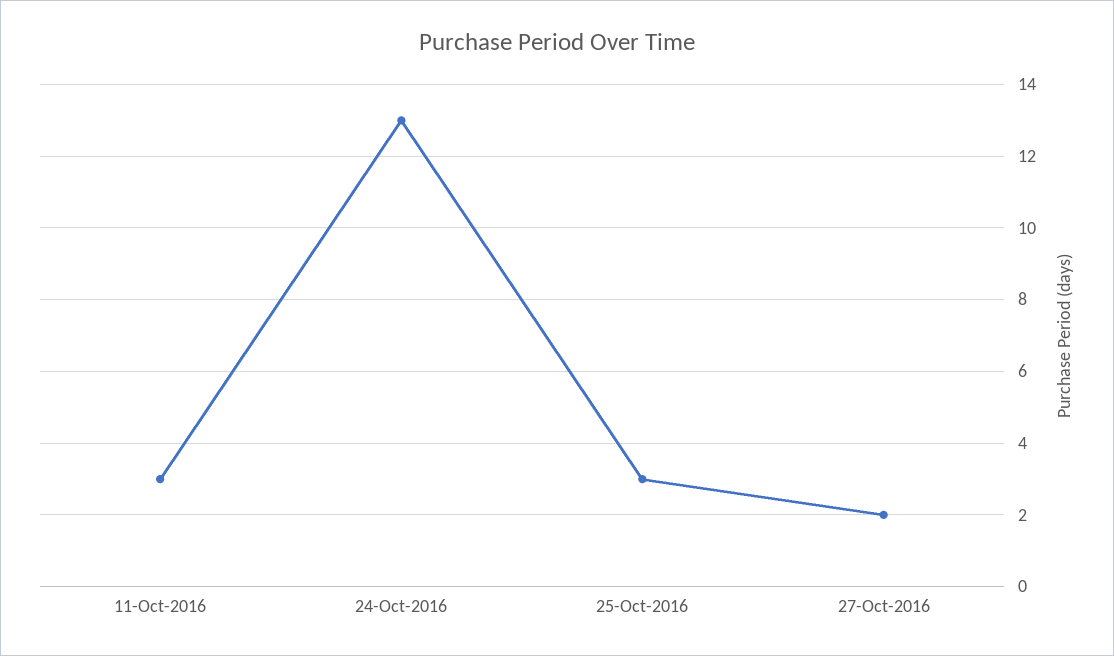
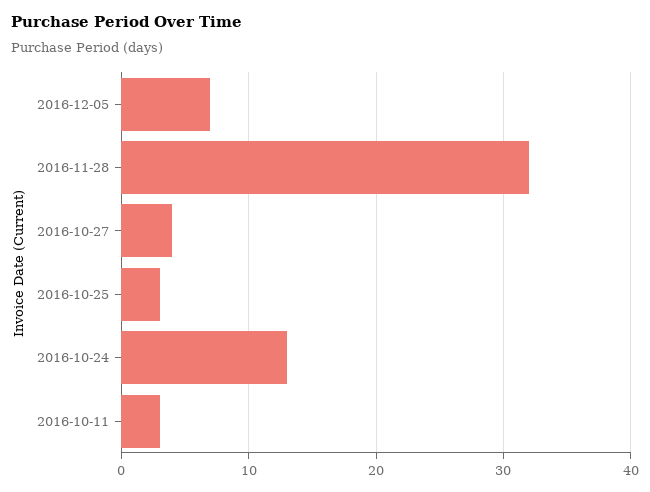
27-Oct-2016: 2 -> 4
2016-12-05: none -> 7
2016-11-28: none -> 32

